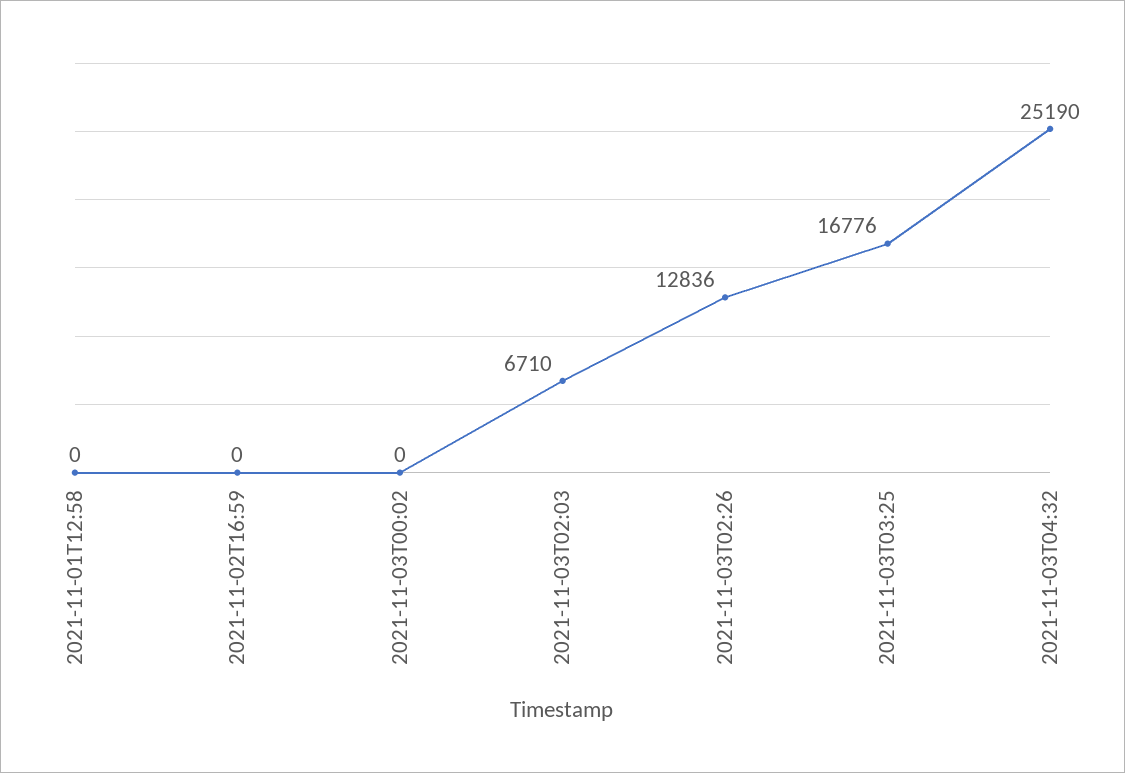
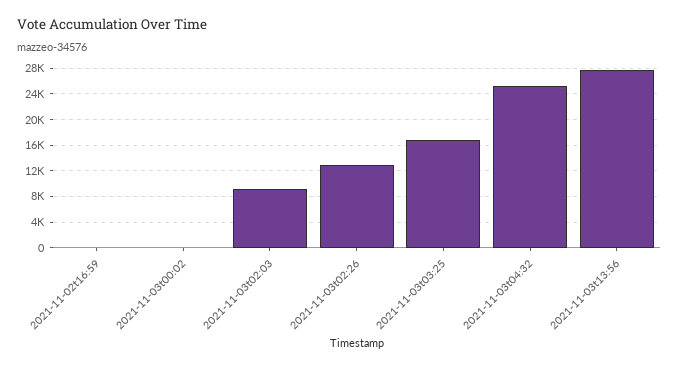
2021-11-01T12:58: 0 -> none
2021-11-03T02:03: 6710 -> 9000
2021-11-03t13:56: none -> 28000

